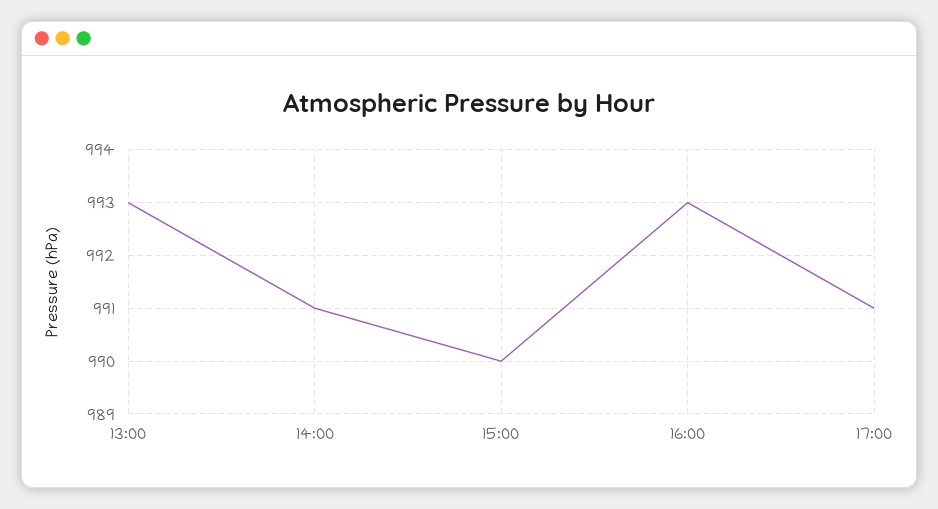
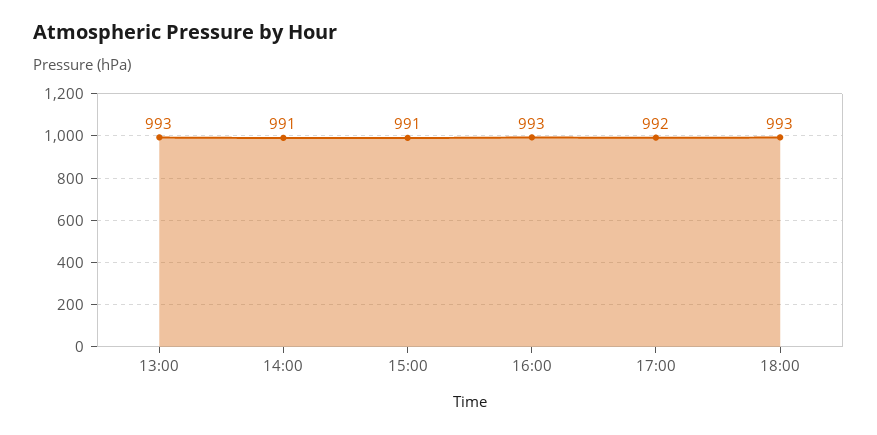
15:00: 990 -> 991
17:00: 991 -> 992
18:00: none -> 993

